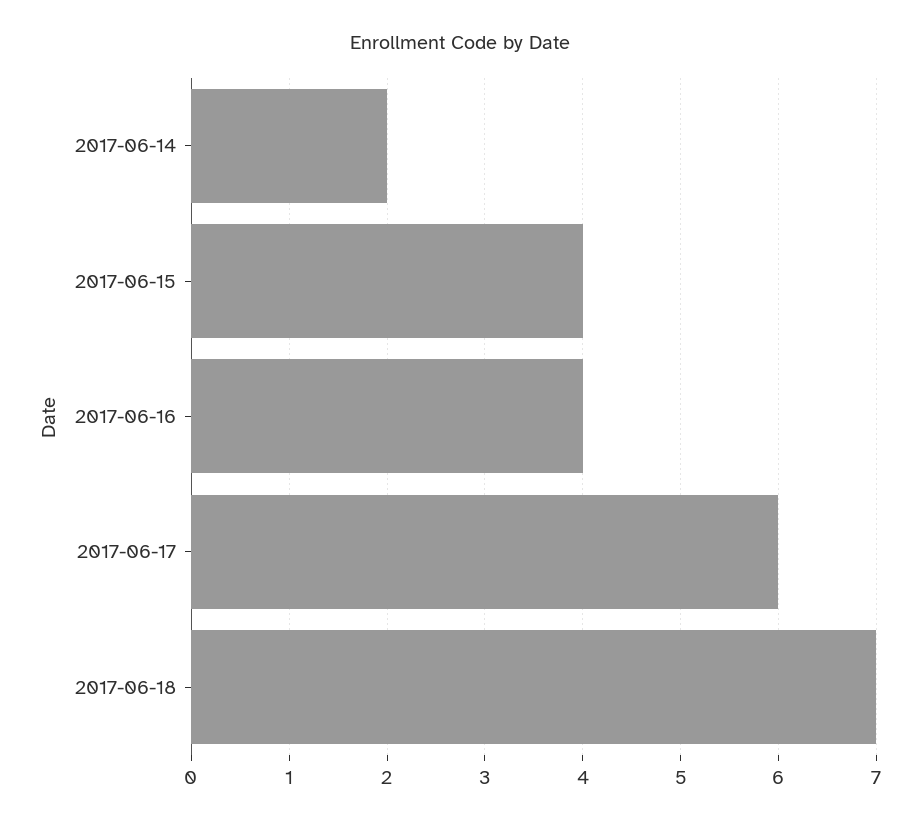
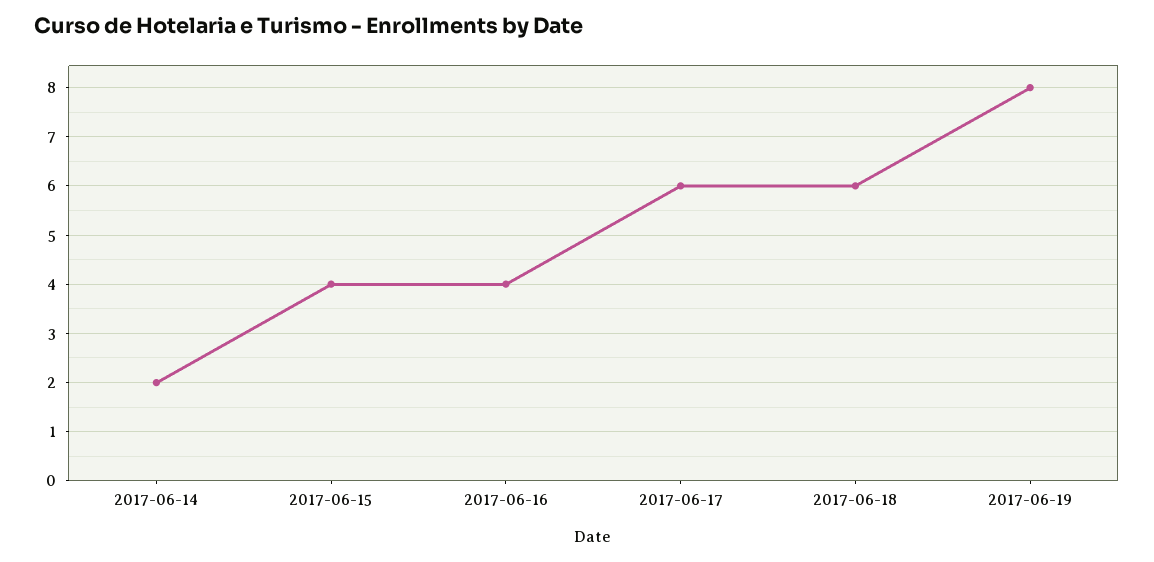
2017-06-18: 7 -> 6
2017-06-19: none -> 8

